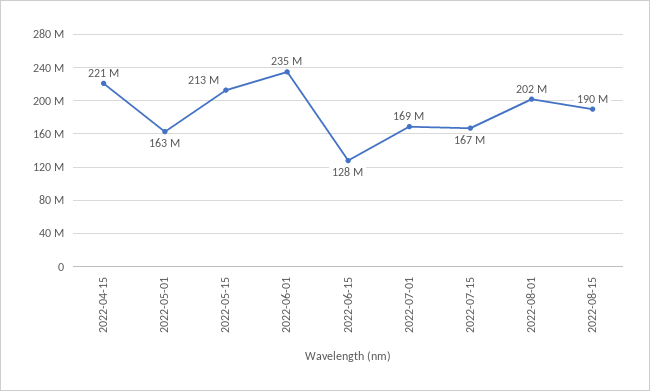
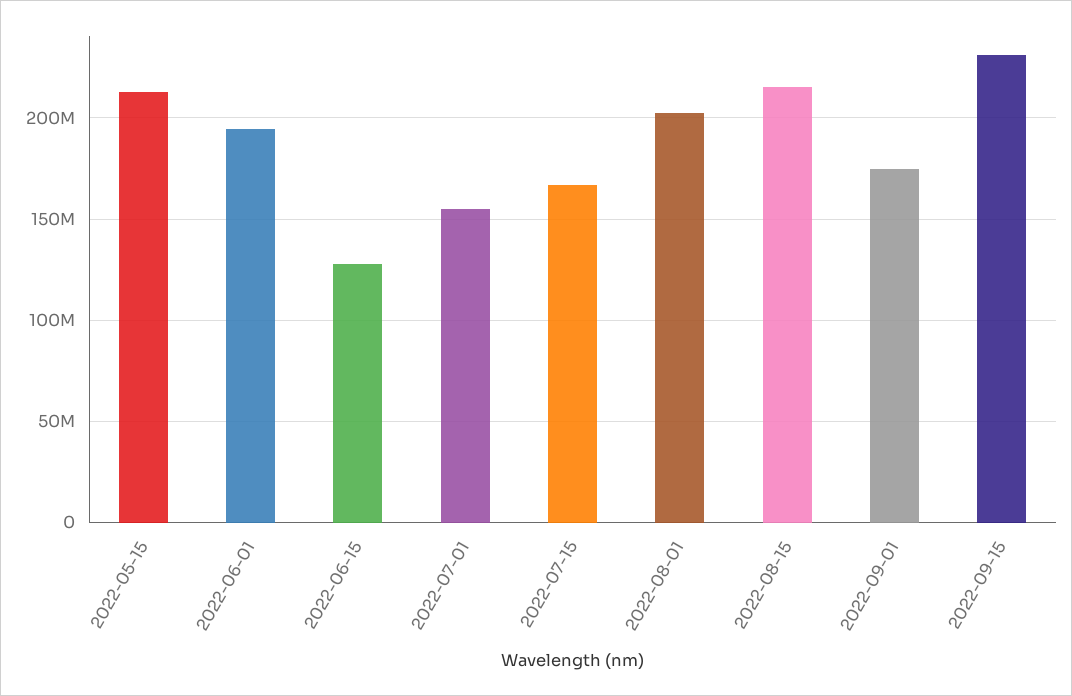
2022-04-15: 221000000 -> none
2022-05-01: 163000000 -> none
2022-06-01: 235000000 -> 195000000
2022-07-01: 169000000 -> 155000000
2022-08-15: 190000000 -> 215000000
2022-09-01: none -> 175000000
2022-09-15: none -> 230000000

